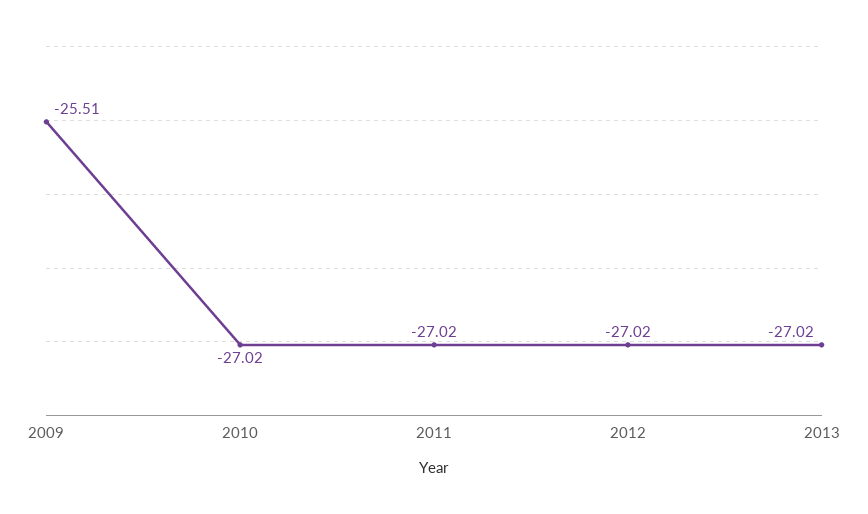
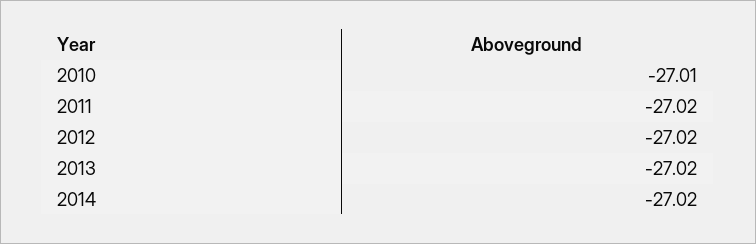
2009: -25.51 -> none
2010: -27.02 -> -27.01
2014: none -> -27.02

